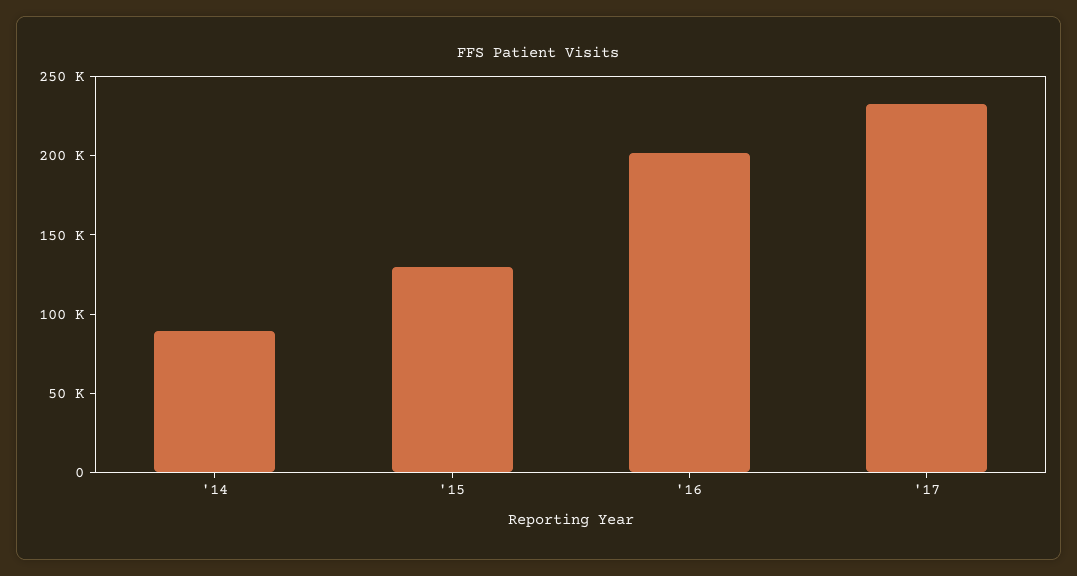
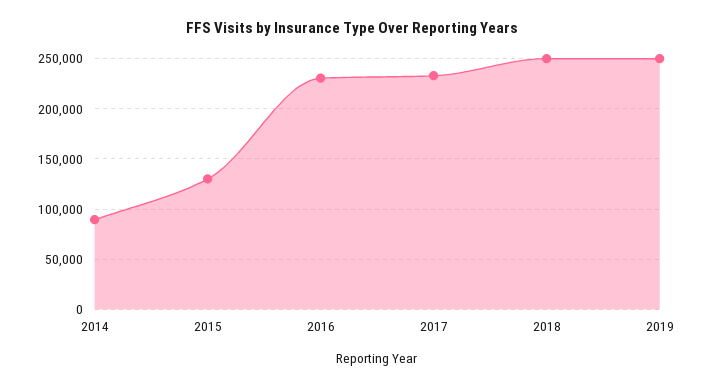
'16: 200000 -> 230000
2018: none -> 250000
2019: none -> 250000

